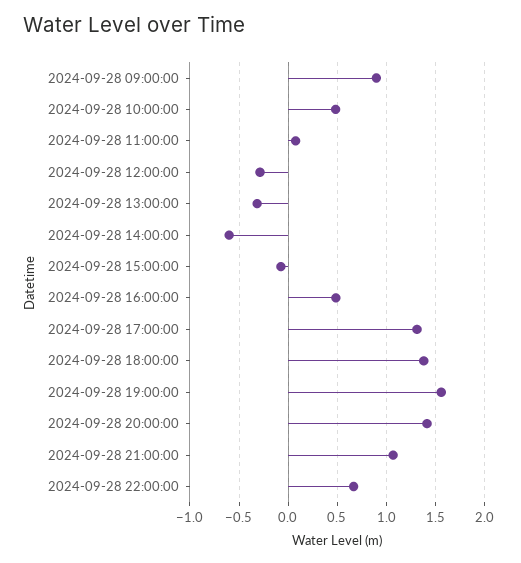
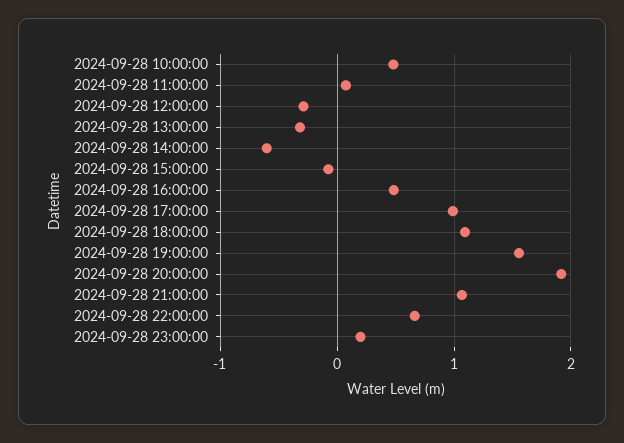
2024-09-28 09:00:00: 0.9 -> none
2024-09-28 17:00:00: 1.3 -> 1
2024-09-28 18:00:00: 1.4 -> 1.1
2024-09-28 20:00:00: 1.4 -> 1.9
2024-09-28 23:00:00: none -> 0.2

